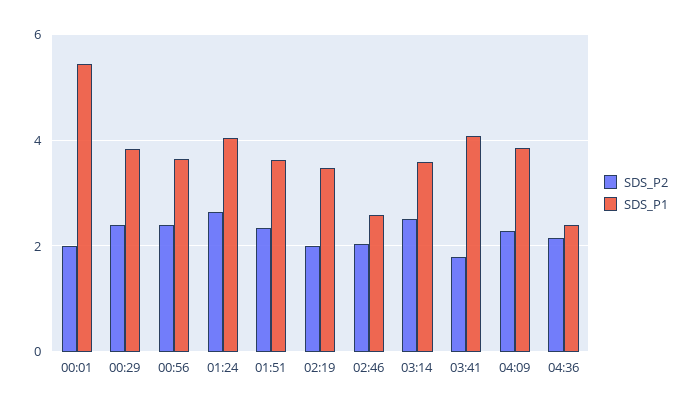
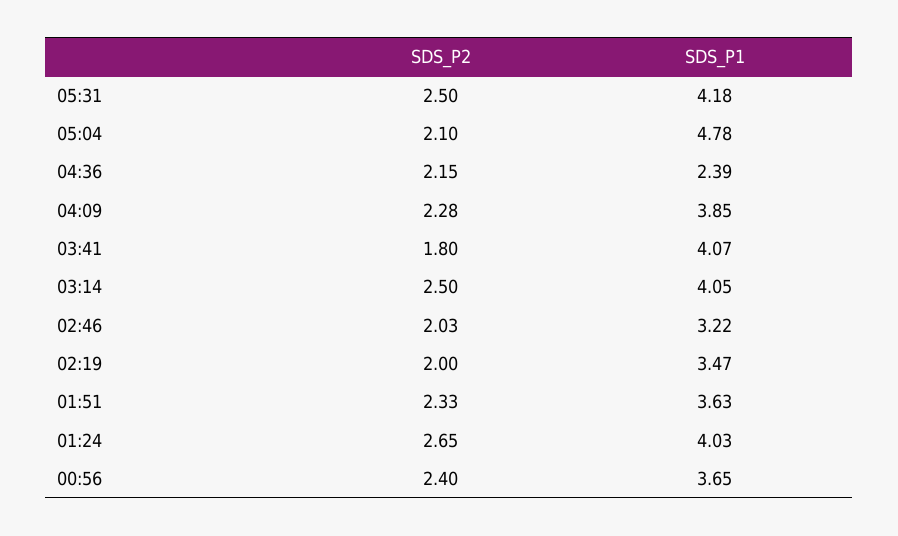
SDS_P2, 00:01: 2 -> none
SDS_P1, 00:01: 5.4 -> none
SDS_P2, 00:29: 2.4 -> none
SDS_P1, 00:29: 3.8 -> none
SDS_P1, 02:46: 2.6 -> 3.22
SDS_P1, 03:14: 3.6 -> 4.05
SDS_P2, 05:31: none -> 2.5
SDS_P1, 05:31: none -> 4.18
SDS_P2, 05:04: none -> 2.1
SDS_P1, 05:04: none -> 4.78

